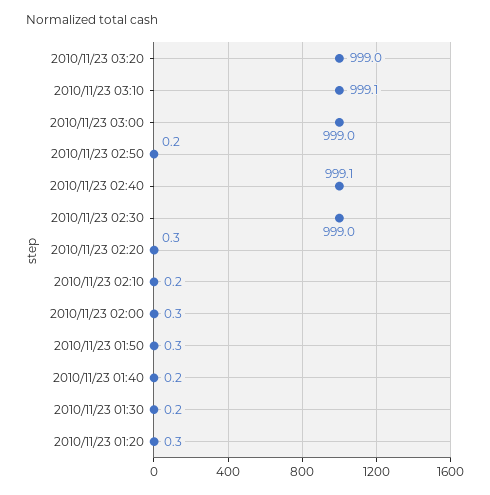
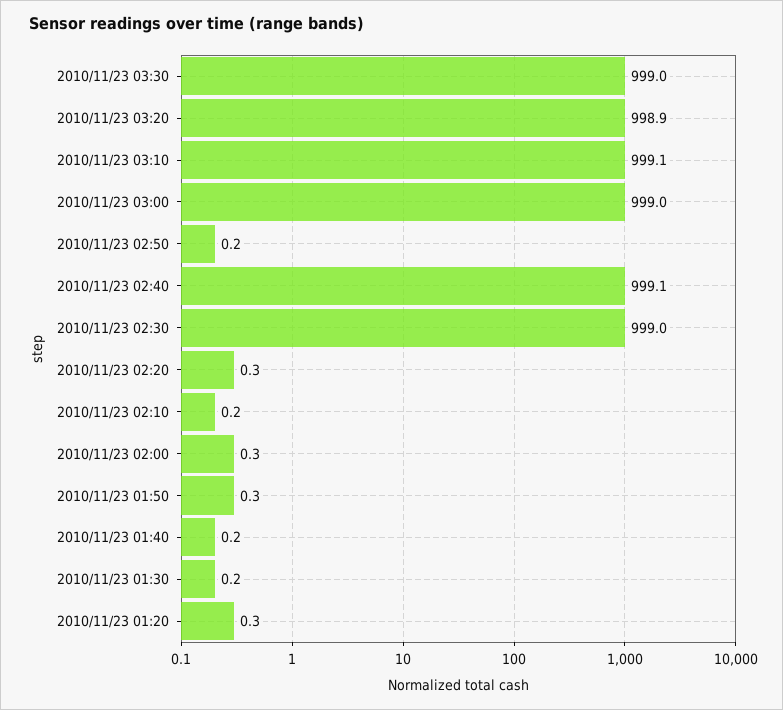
2010/11/23 03:20: 999 -> 998.9
2010/11/23 03:30: none -> 999

